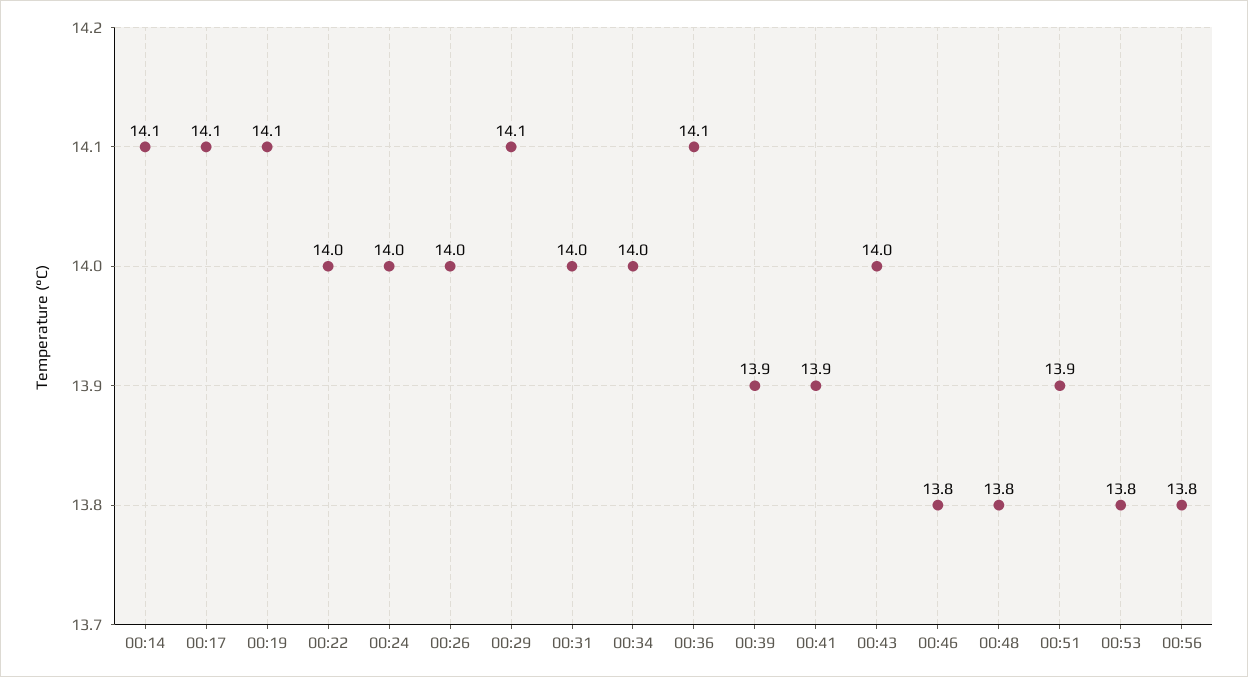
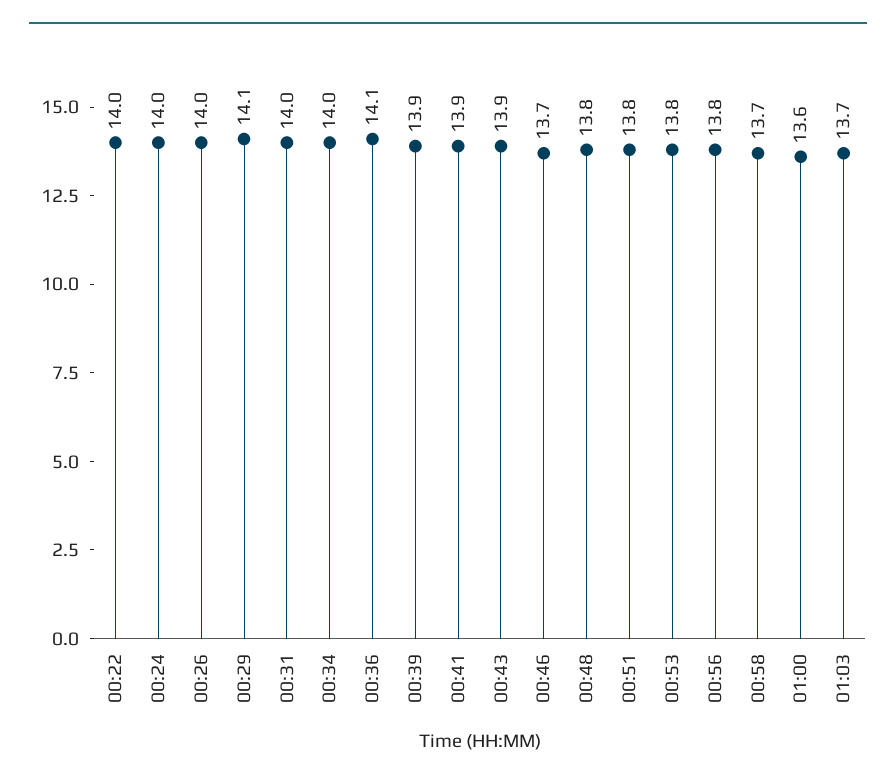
00:14: 14.1 -> none
00:17: 14.1 -> none
00:19: 14.1 -> none
00:43: 14 -> 13.9
00:46: 13.8 -> 13.7
00:51: 13.9 -> 13.8
00:58: none -> 13.7
01:00: none -> 13.6
01:03: none -> 13.7

